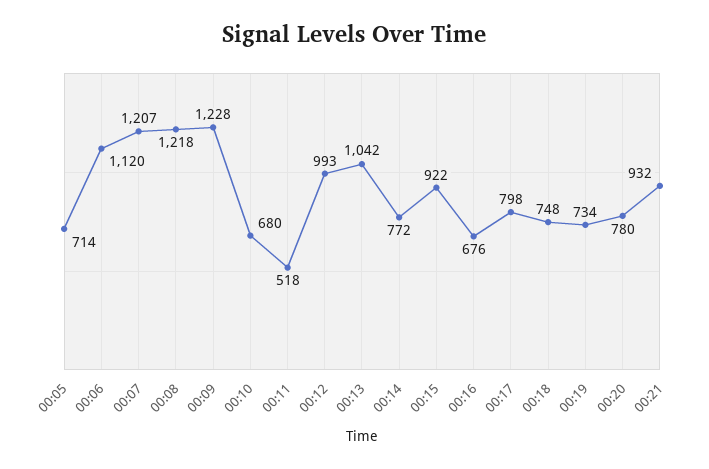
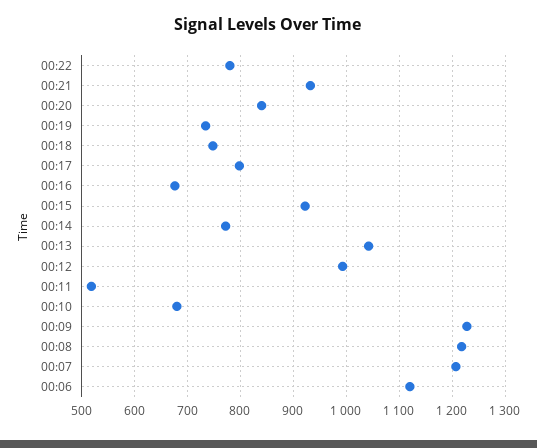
00:05: 714 -> none
00:20: 780 -> 840
00:22: none -> 780

